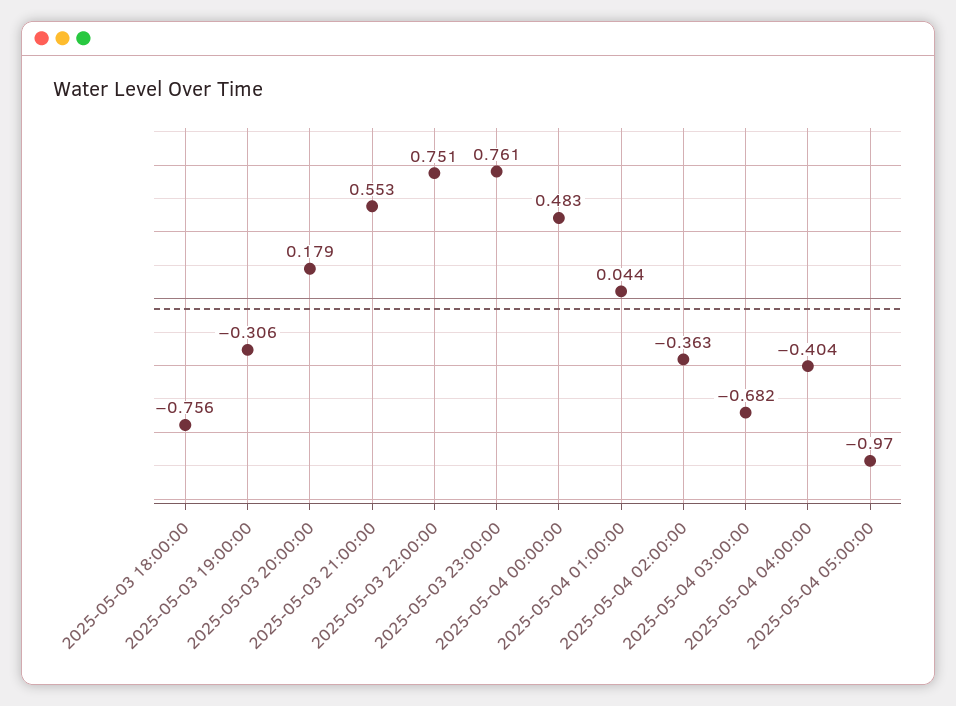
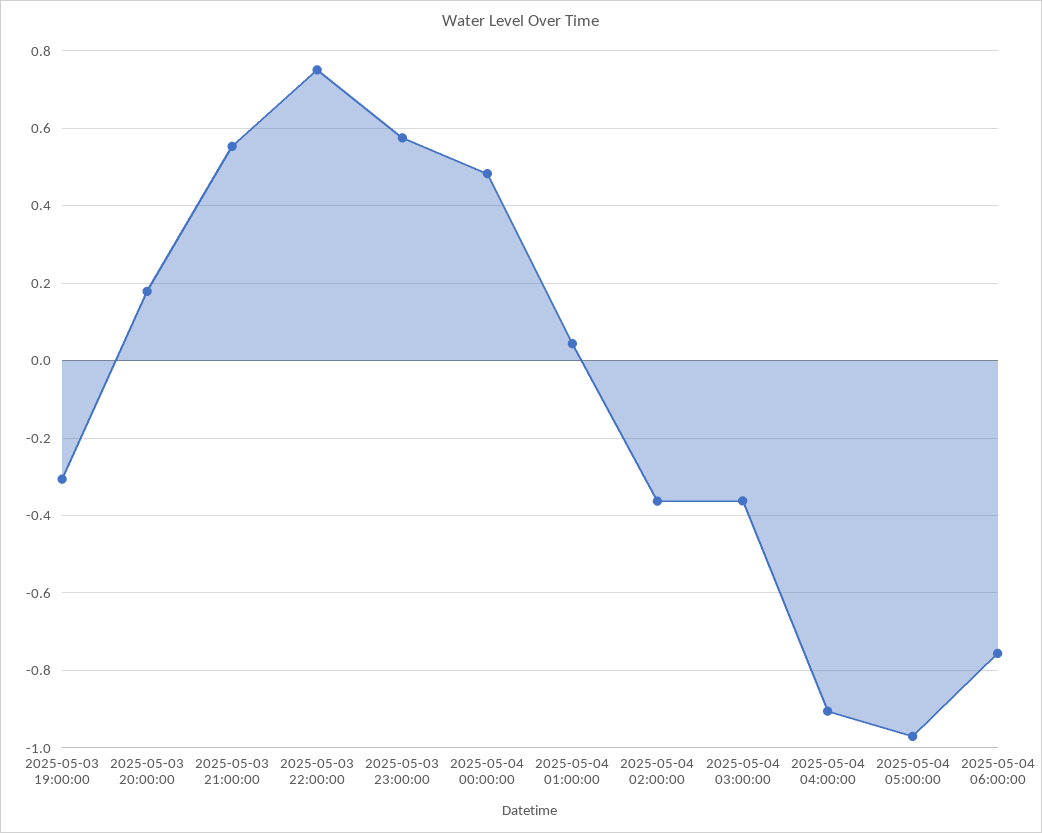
2025-05-03 18:00:00: -0.756 -> none
2025-05-03 23:00:00: 0.761 -> 0.58
2025-05-04 03:00:00: -0.682 -> -0.36
2025-05-04 04:00:00: -0.404 -> -0.9
2025-05-04 06:00:00: none -> -0.76

